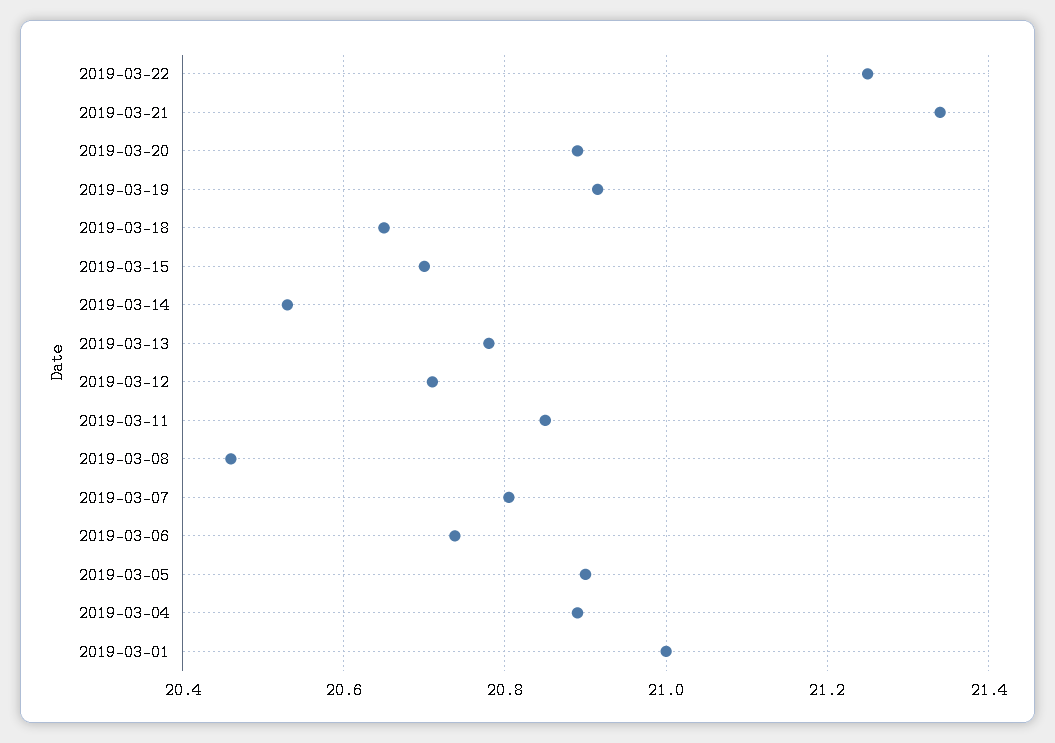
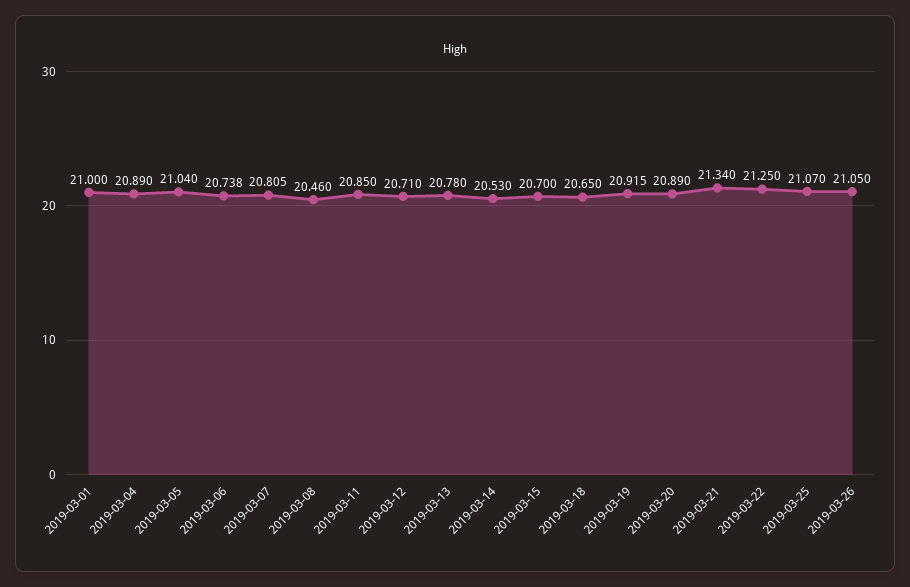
2019-03-05: 20.9 -> 21.04
2019-03-25: none -> 21.07
2019-03-26: none -> 21.05

